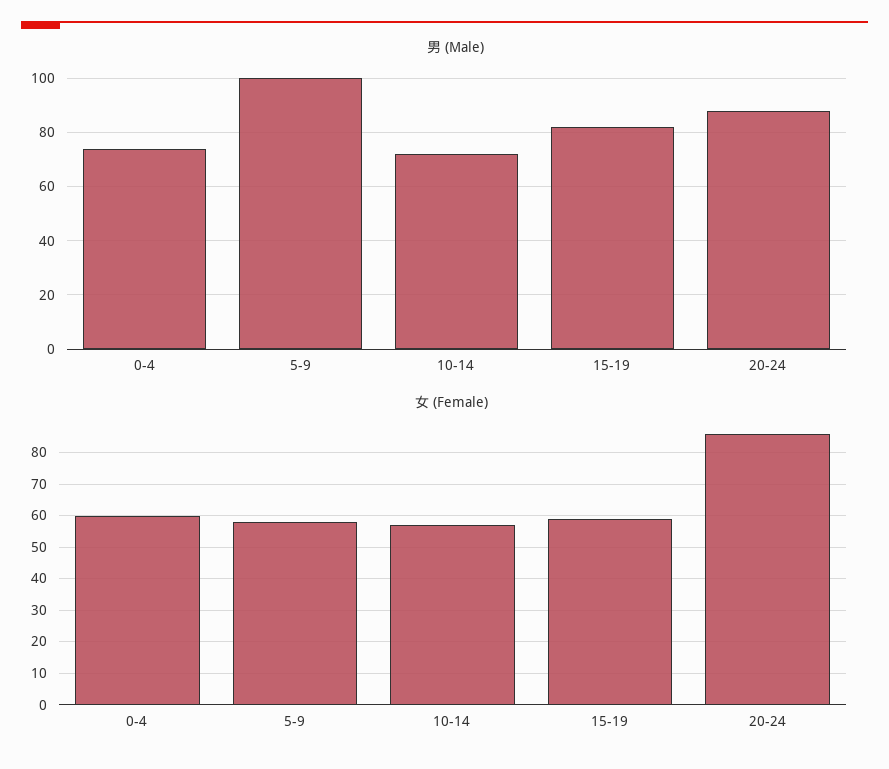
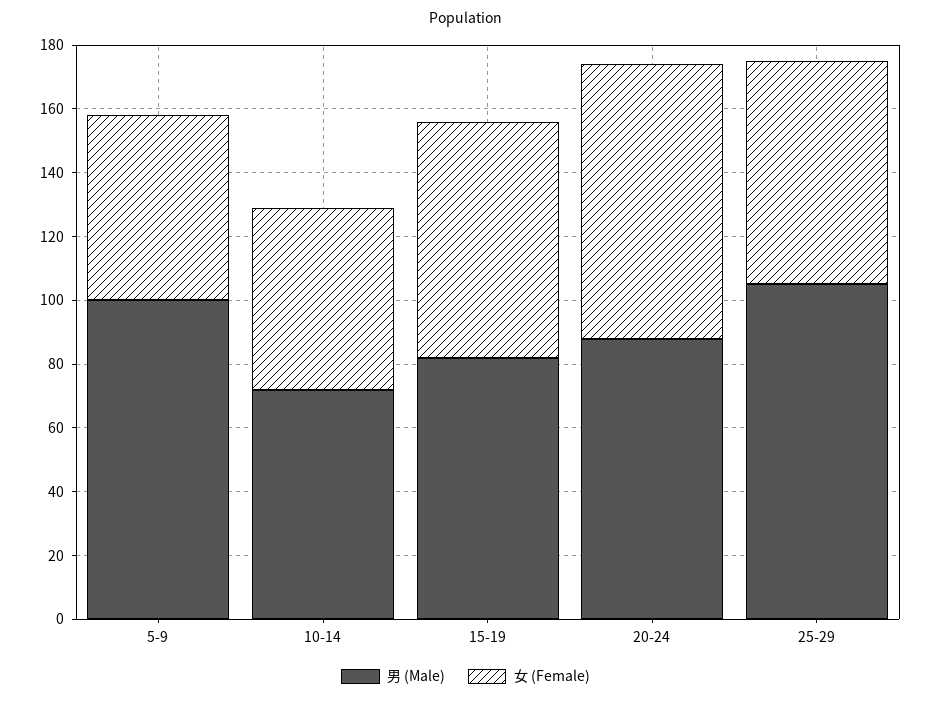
男 (Male), 0-4: 75 -> none
女 (Female), 0-4: 60 -> none
女 (Female), 15-19: 60 -> 75
男 (Male), 25-29: none -> 105
女 (Female), 25-29: none -> 70

